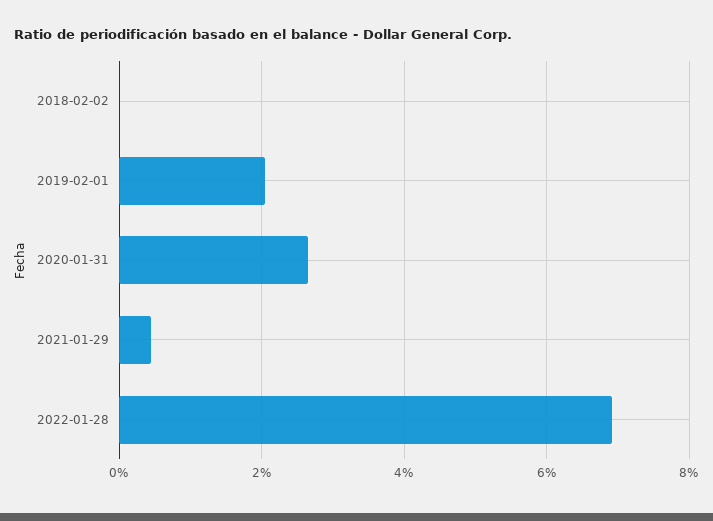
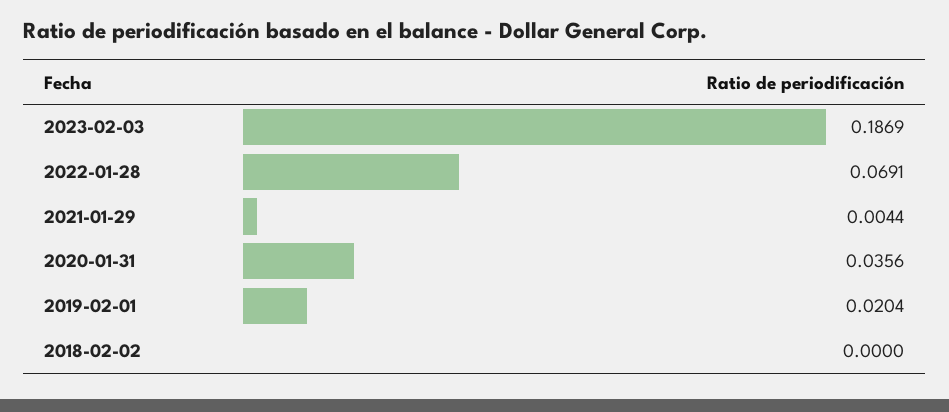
2020-01-31: 0.026 -> 0.0356
2023-02-03: none -> 0.1869

